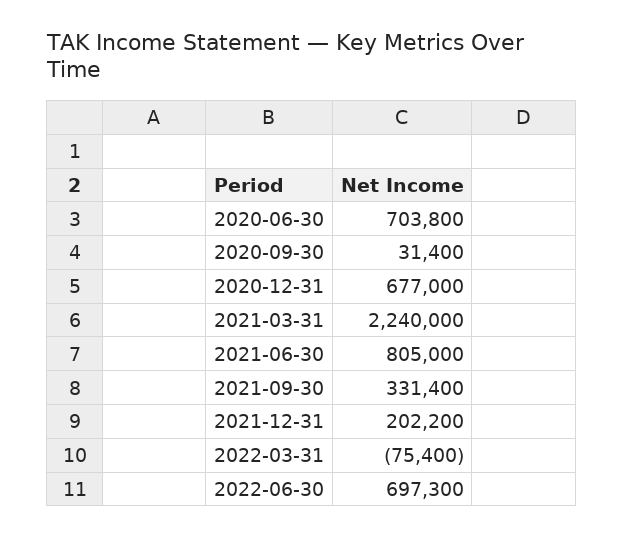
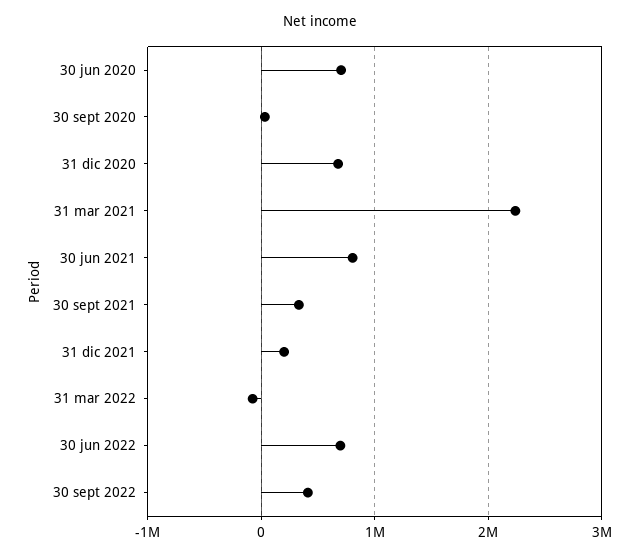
30 sept 2022: none -> 400000

